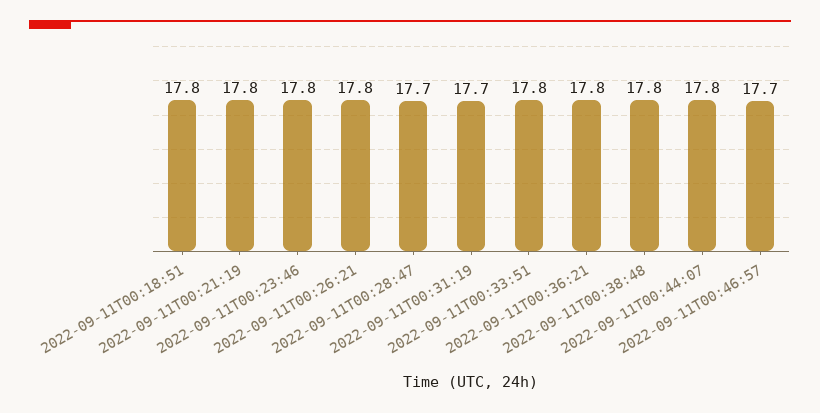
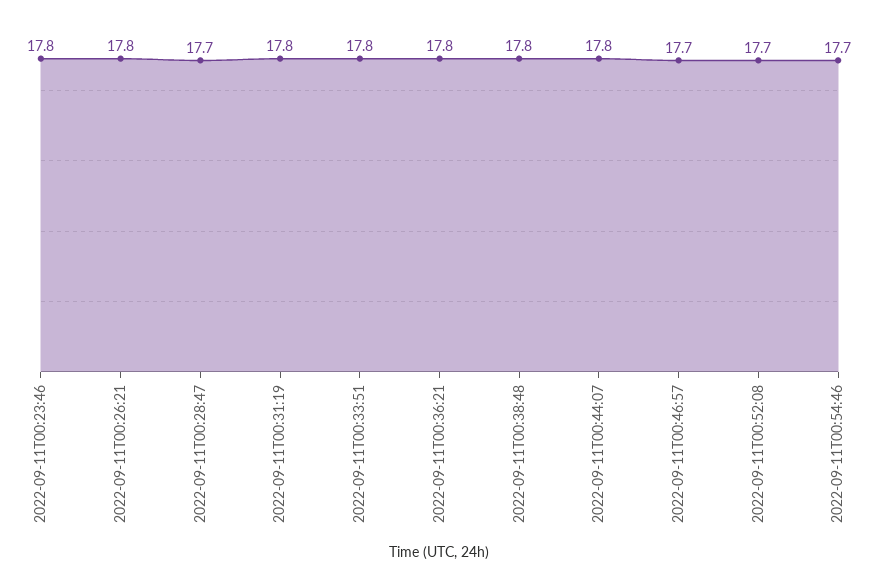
2022-09-11T00:18:51: 17.8 -> none
2022-09-11T00:21:19: 17.8 -> none
2022-09-11T00:31:19: 17.7 -> 17.8
2022-09-11T00:52:08: none -> 17.7
2022-09-11T00:54:46: none -> 17.7

